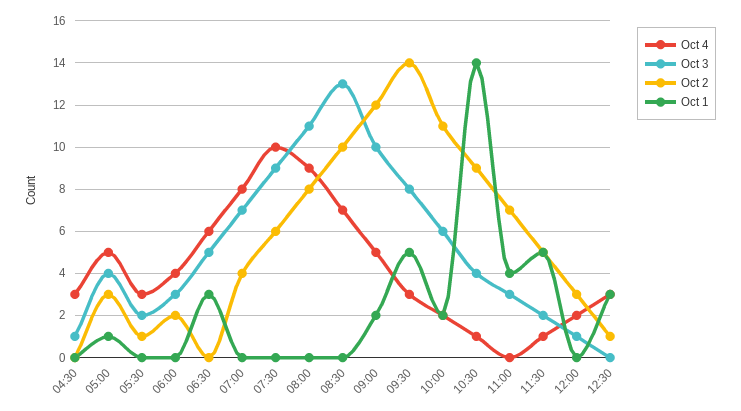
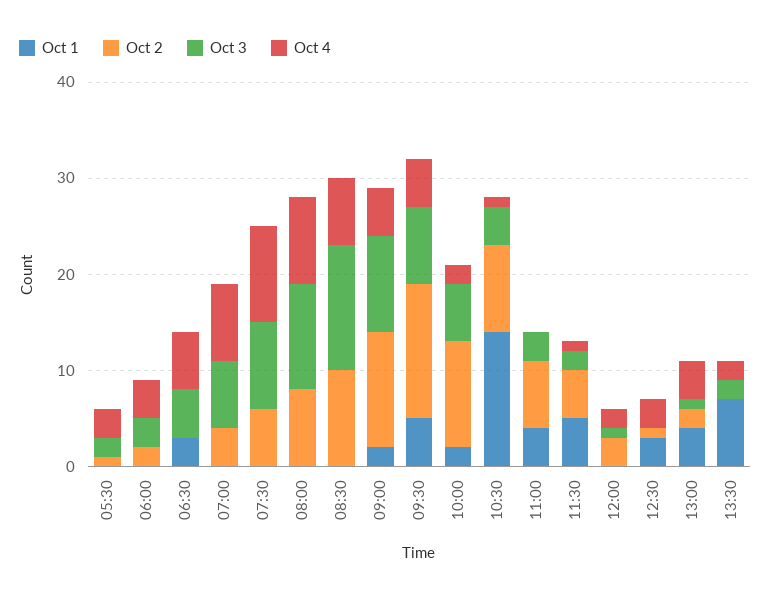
Oct 4, 04:30: 3 -> none
Oct 3, 04:30: 1 -> none
Oct 2, 04:30: 0 -> none
Oct 1, 04:30: 0 -> none
Oct 4, 05:00: 5 -> none
Oct 3, 05:00: 4 -> none
Oct 2, 05:00: 3 -> none
Oct 1, 05:00: 1 -> none
Oct 4, 09:30: 3 -> 5
Oct 1, 13:00: none -> 4
Oct 2, 13:00: none -> 2
Oct 3, 13:00: none -> 1
Oct 4, 13:00: none -> 4
Oct 1, 13:30: none -> 7
Oct 2, 13:30: none -> 0
Oct 3, 13:30: none -> 2
Oct 4, 13:30: none -> 2

